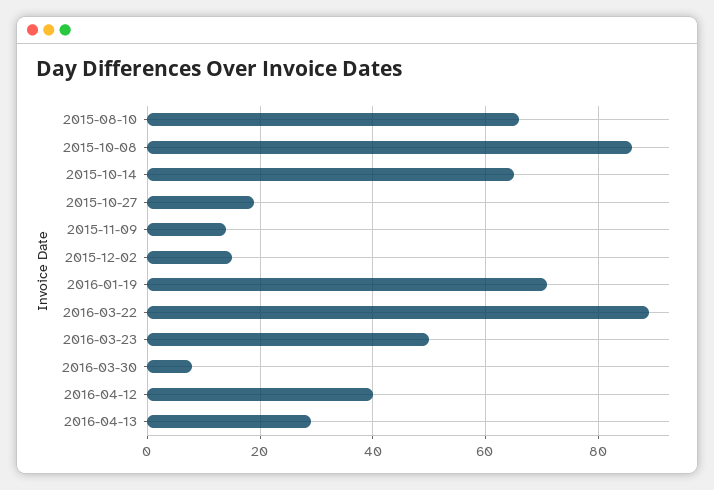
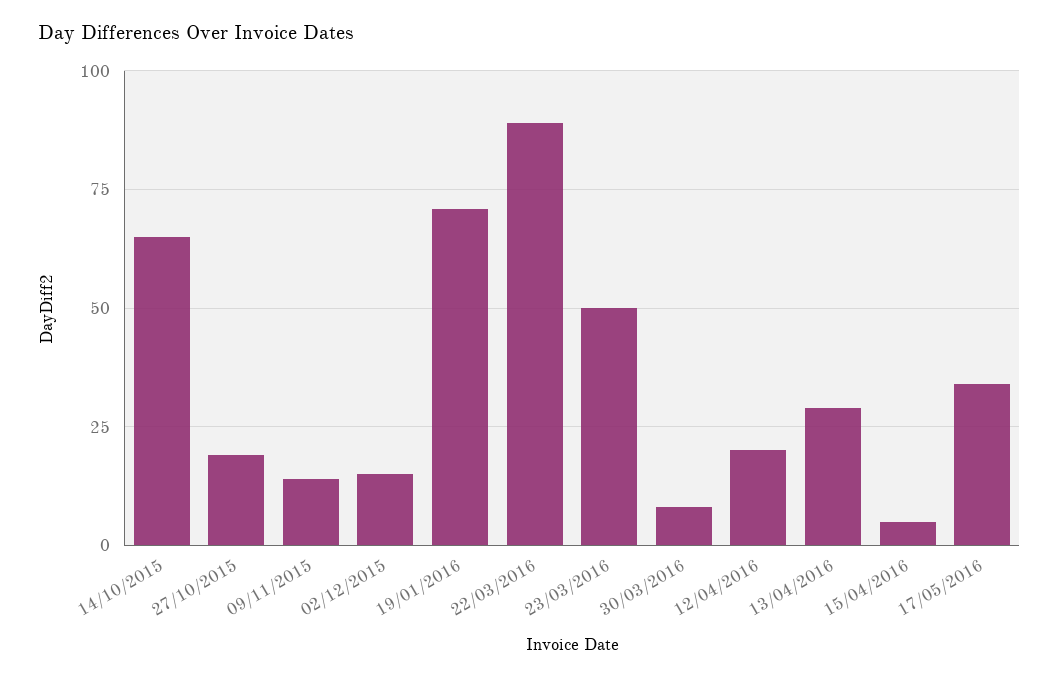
2015-08-10: 65 -> none
2015-10-08: 85 -> none
2016-04-12: 40 -> 20
15/04/2016: none -> 5
17/05/2016: none -> 35

